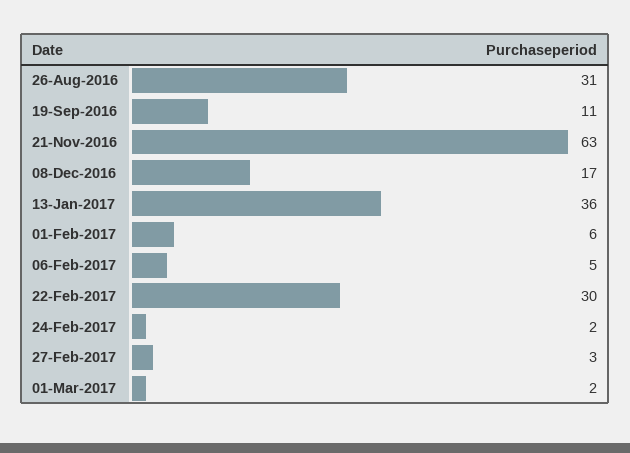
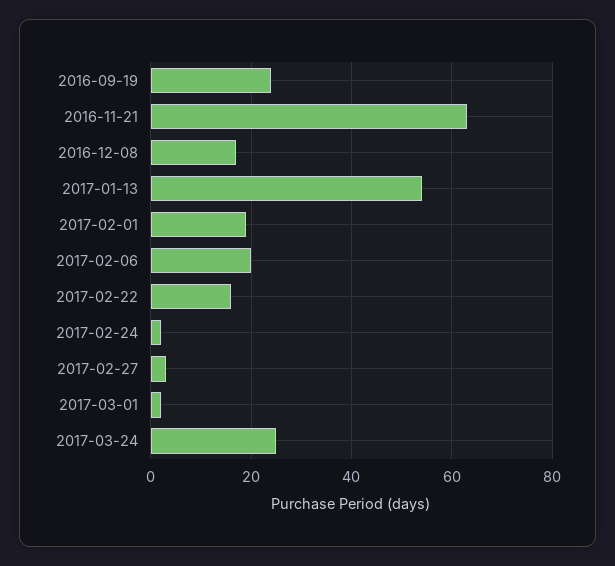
26-Aug-2016: 31 -> none
19-Sep-2016: 11 -> 25
13-Jan-2017: 36 -> 55
01-Feb-2017: 6 -> 20
06-Feb-2017: 5 -> 20
22-Feb-2017: 30 -> 15
2017-03-24: none -> 25

